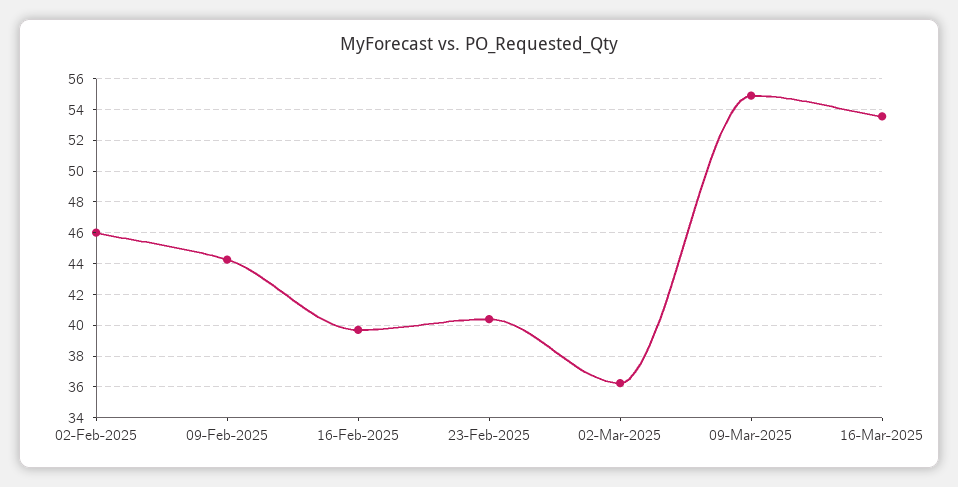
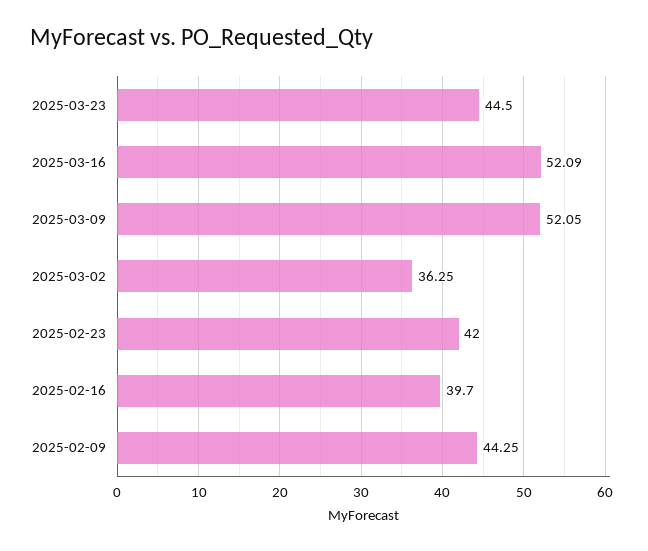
02-Feb-2025: 46 -> none
23-Feb-2025: 40.5 -> 42
09-Mar-2025: 55 -> 52.05
16-Mar-2025: 53.5 -> 52.09
2025-03-23: none -> 44.5

